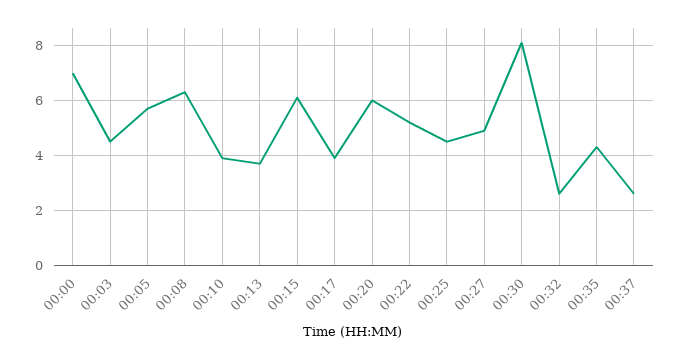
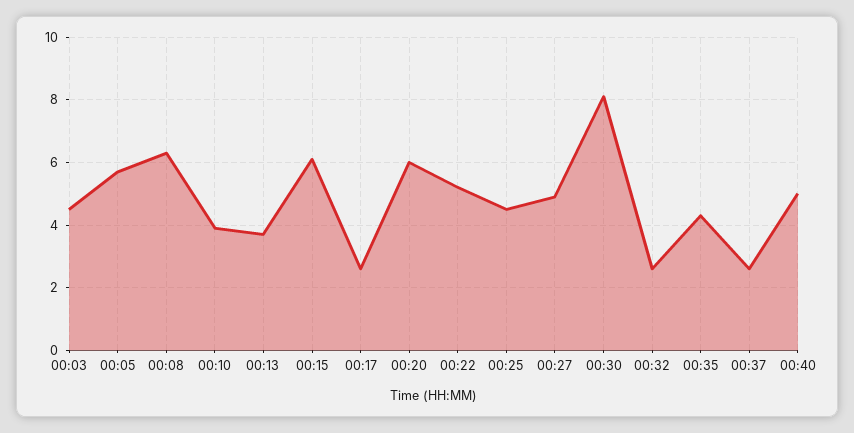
00:00: 7 -> none
00:17: 4 -> 2.5
00:40: none -> 5

